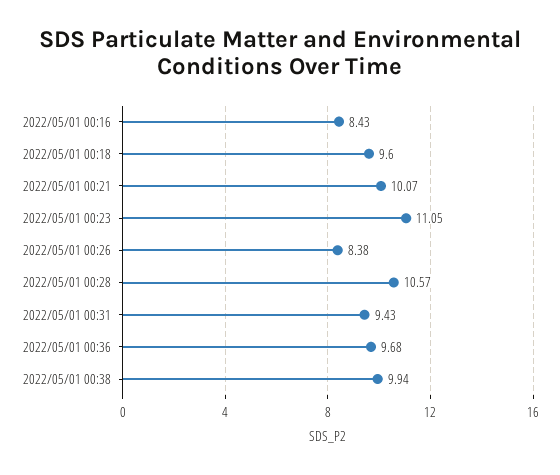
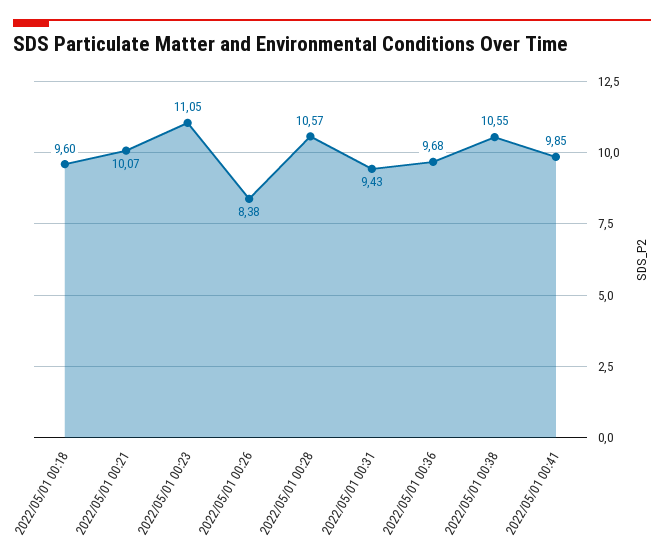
2022/05/01 00:16: 8.43 -> none
2022/05/01 00:38: 9.94 -> 10.55
2022/05/01 00:41: none -> 9.85

